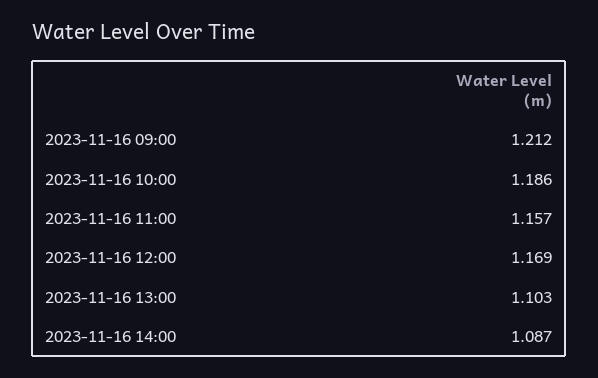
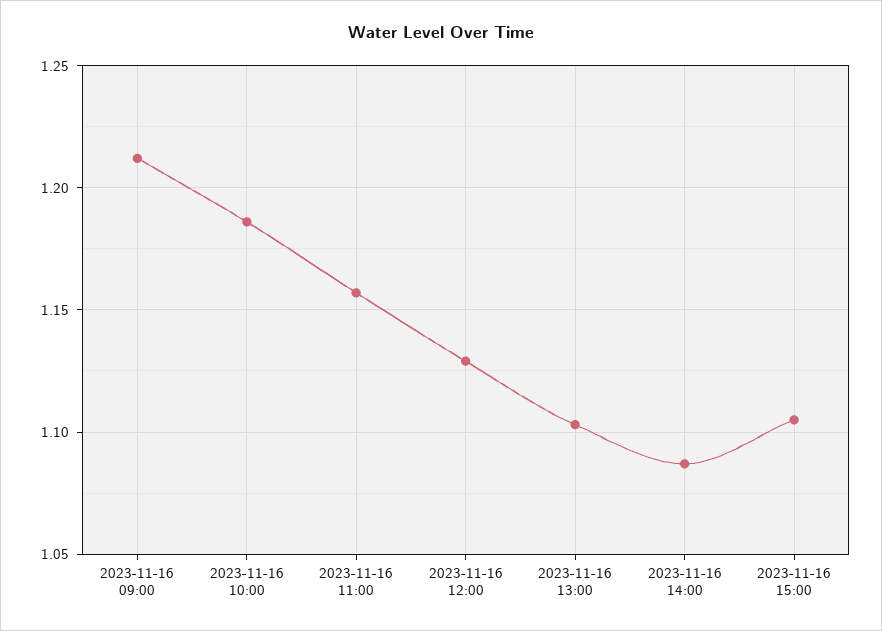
2023-11-16 12:00: 1.169 -> 1.13
2023-11-16 15:00: none -> 1.105

